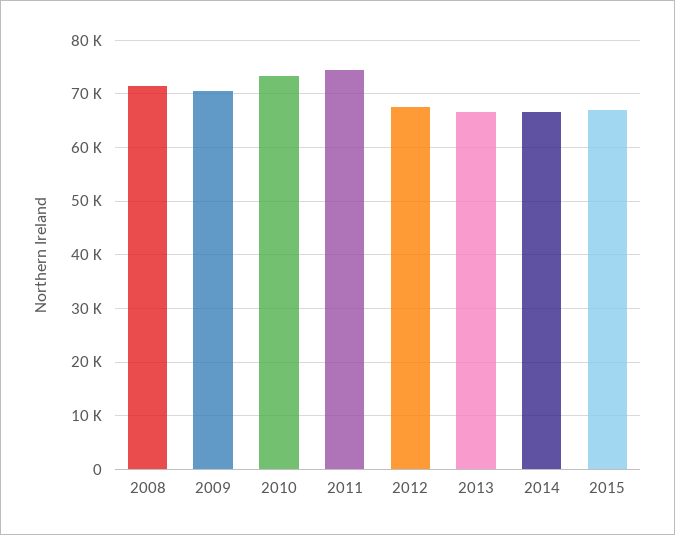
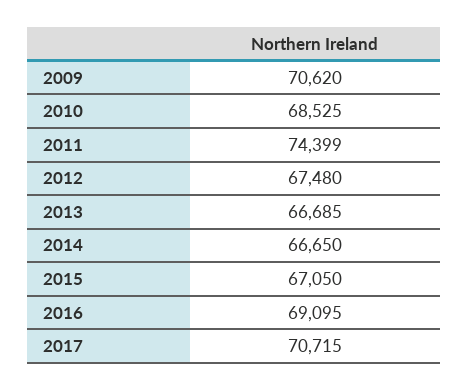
2008: 72000 -> none
2010: 74000 -> 68525
2016: none -> 69095
2017: none -> 70715

